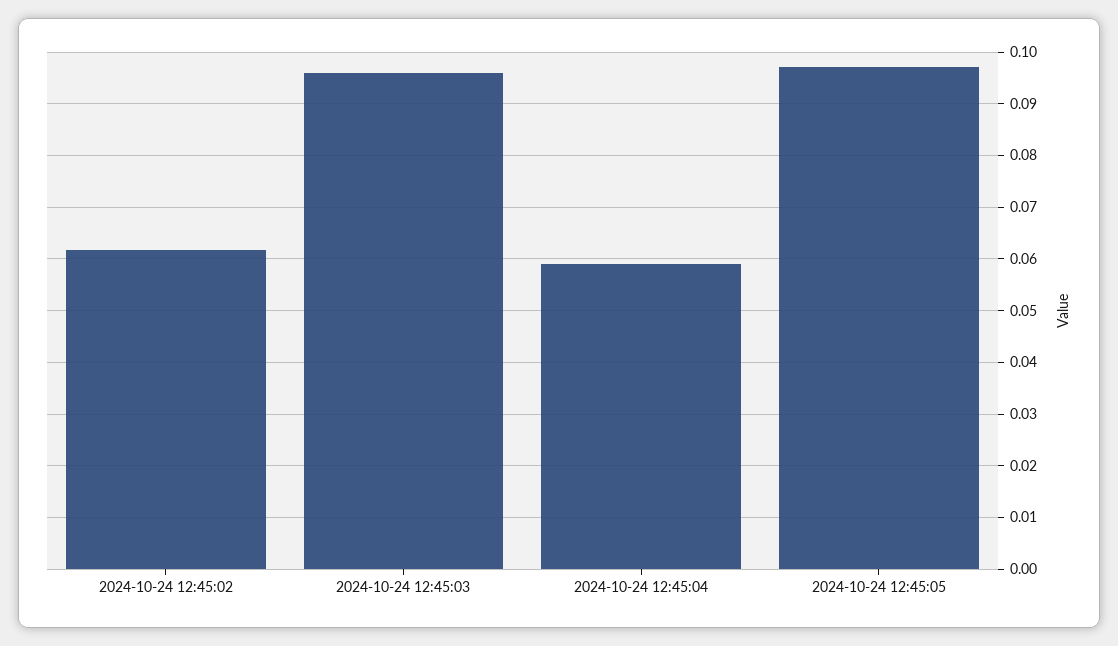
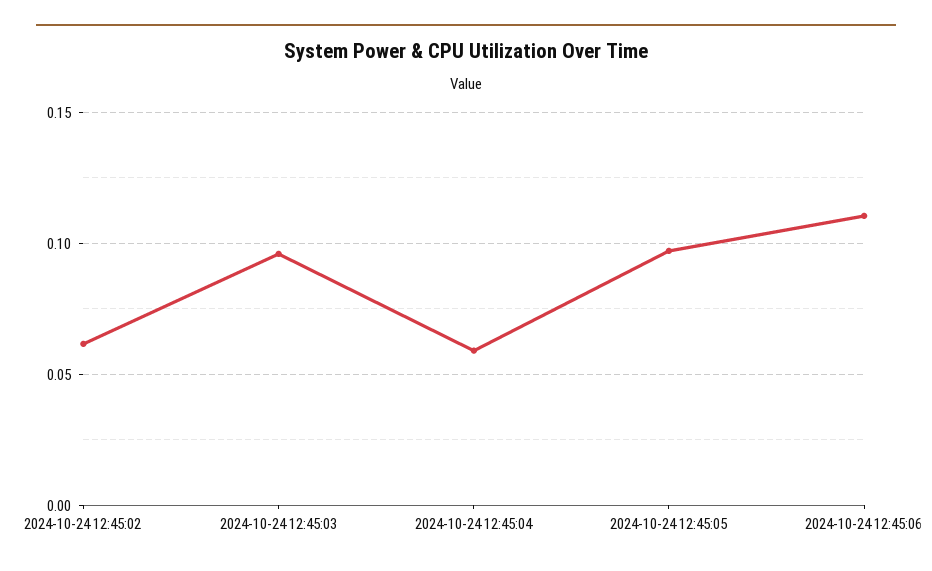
2024-10-24 12:45:06: none -> 0.11

